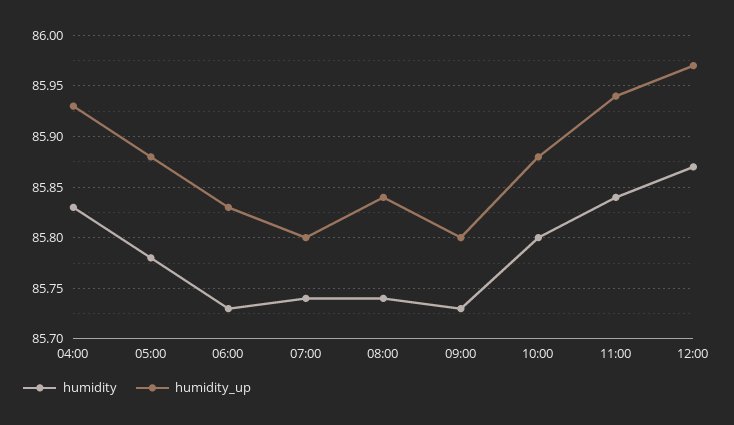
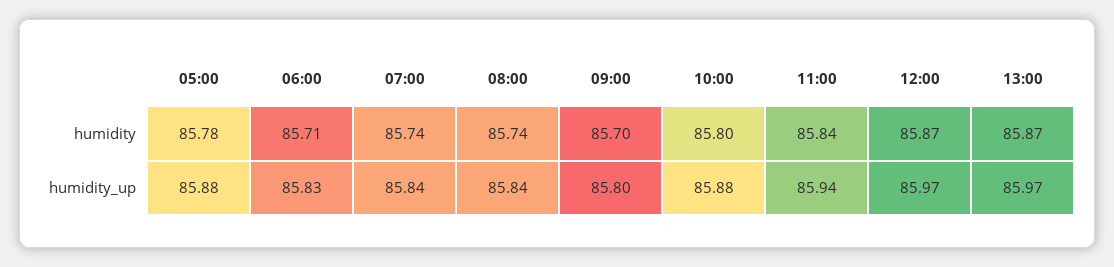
humidity, 04:00: 85.83 -> none
humidity_up, 04:00: 85.93 -> none
humidity, 06:00: 85.73 -> 85.71
humidity_up, 07:00: 85.8 -> 85.84
humidity, 09:00: 85.73 -> 85.7
humidity, 13:00: none -> 85.87
humidity_up, 13:00: none -> 85.97

